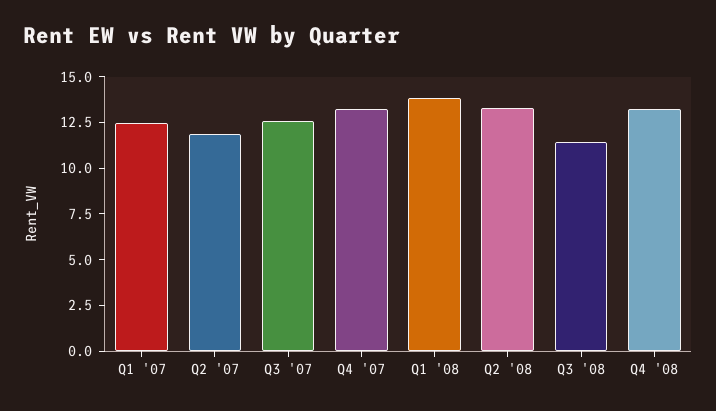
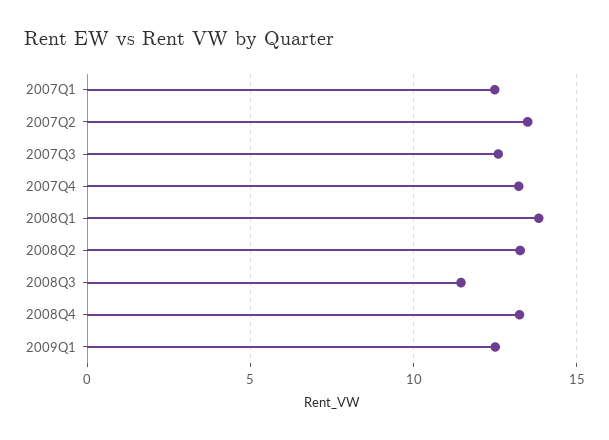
Q2 '07: 12 -> 13.5
2009Q1: none -> 12.5

